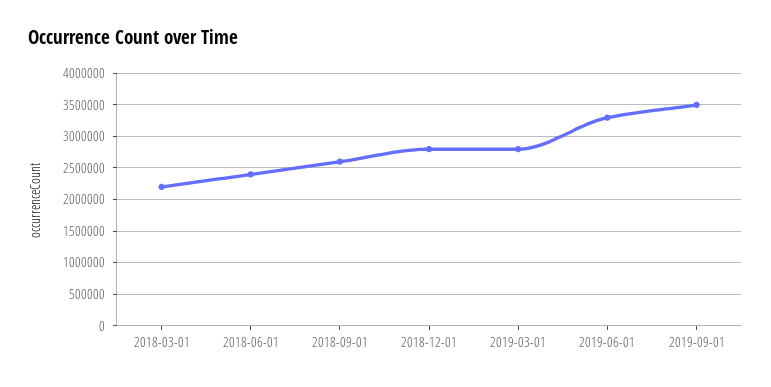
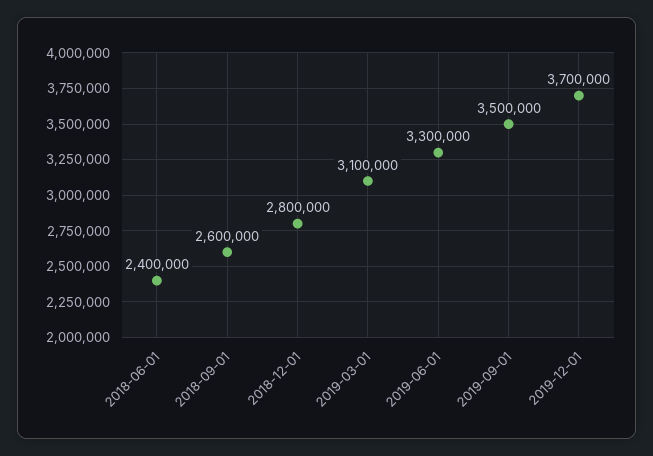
2018-03-01: 2200000 -> none
2019-03-01: 2800000 -> 3100000
2019-12-01: none -> 3700000

